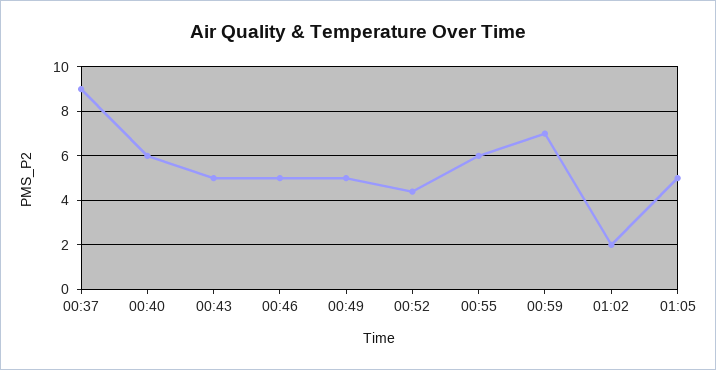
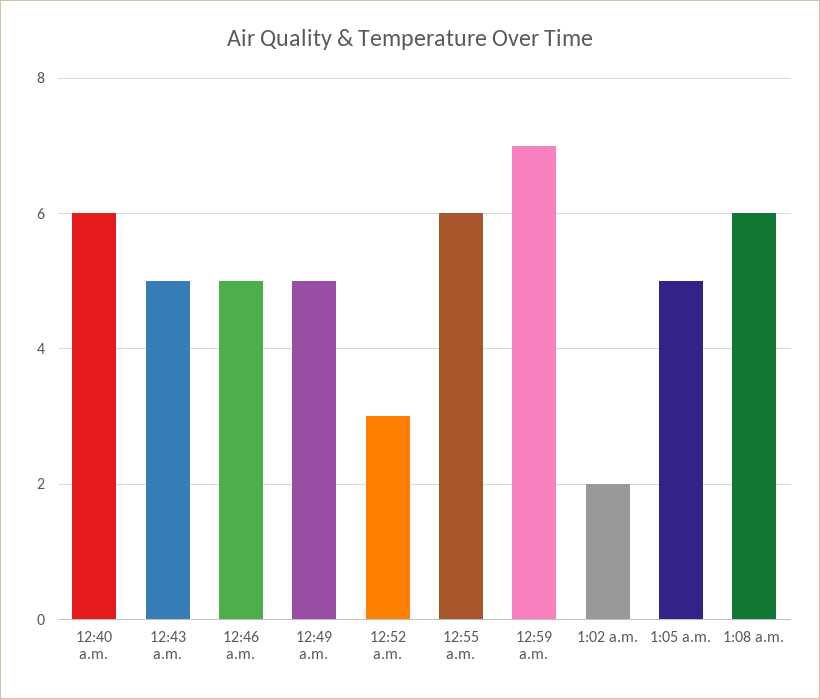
00:37: 9 -> none
00:52: 4.5 -> 3
1:08 a.m.: none -> 6

